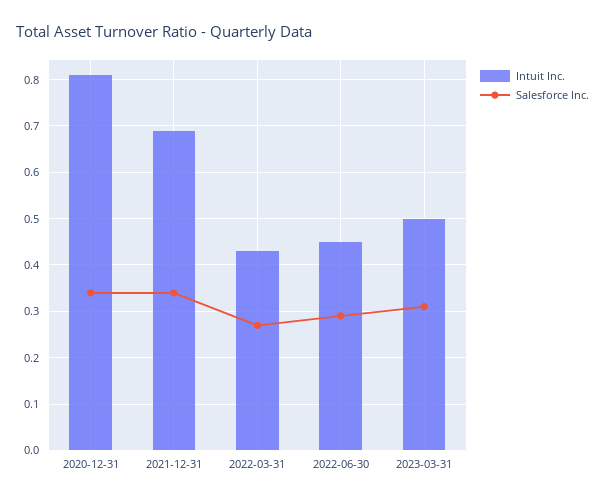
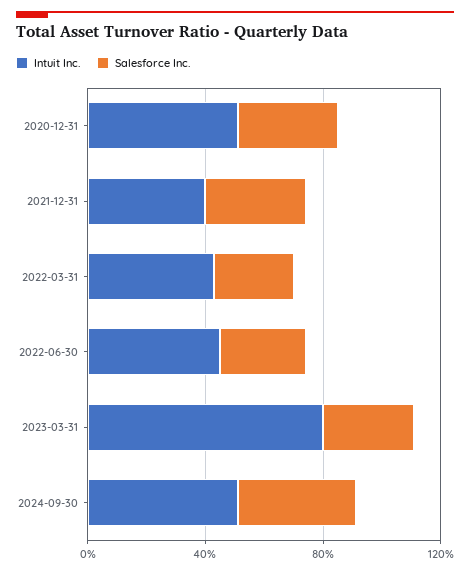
Intuit Inc., 2020-12-31: 0.8 -> 0.5
Intuit Inc., 2021-12-31: 0.7 -> 0.4
Intuit Inc., 2023-03-31: 0.5 -> 0.8
Intuit Inc., 2024-09-30: none -> 0.5
Salesforce Inc., 2024-09-30: none -> 0.4

